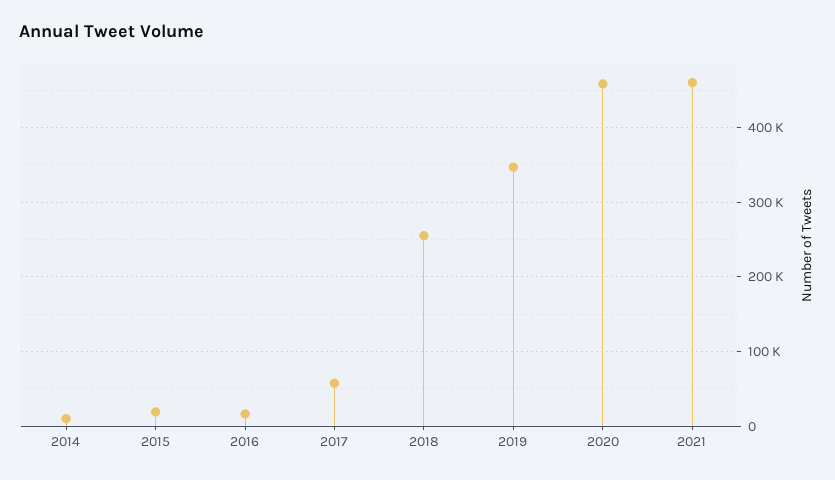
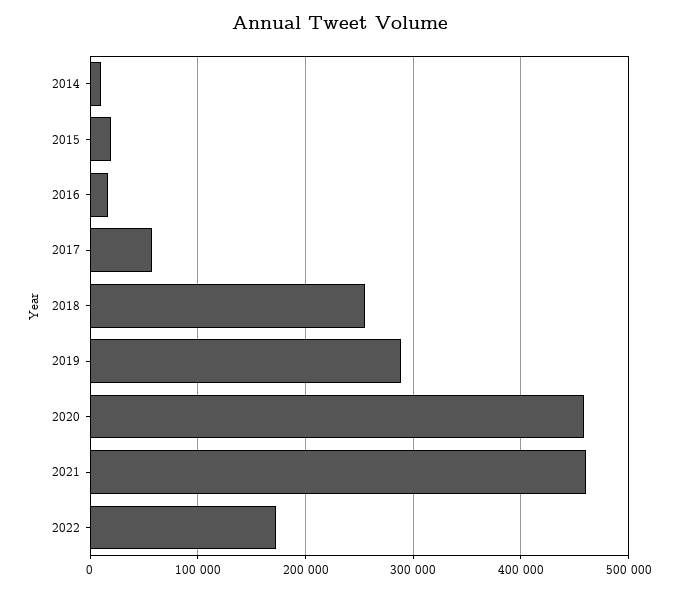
2019: 350000 -> 290000
2022: none -> 170000

